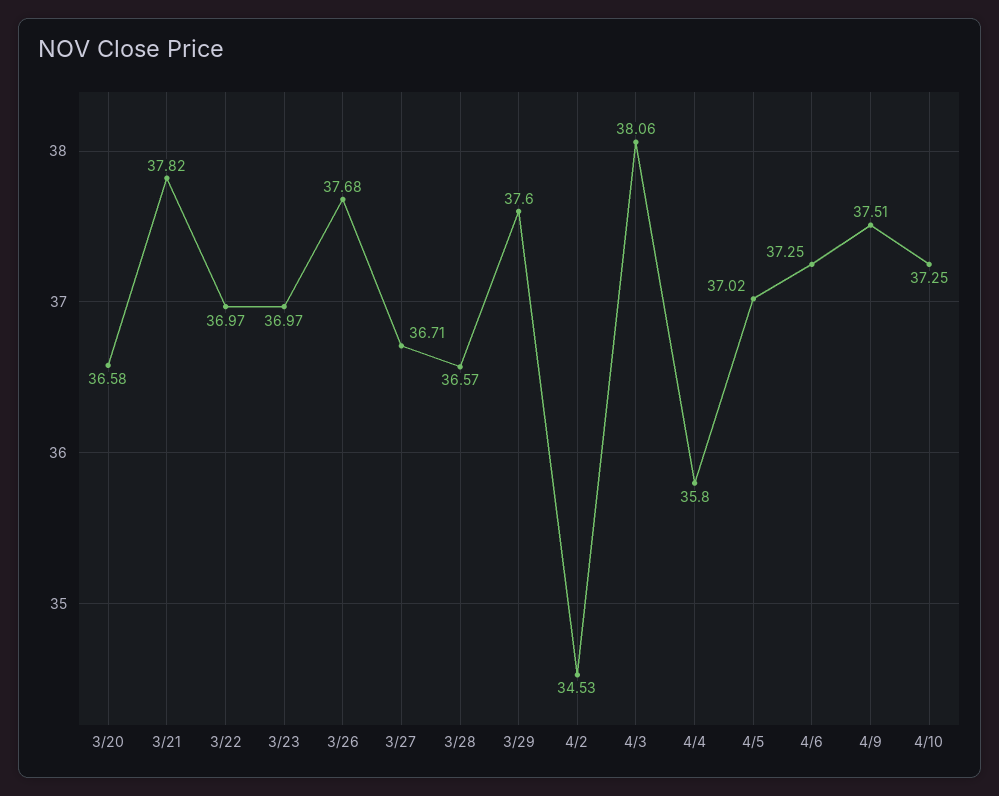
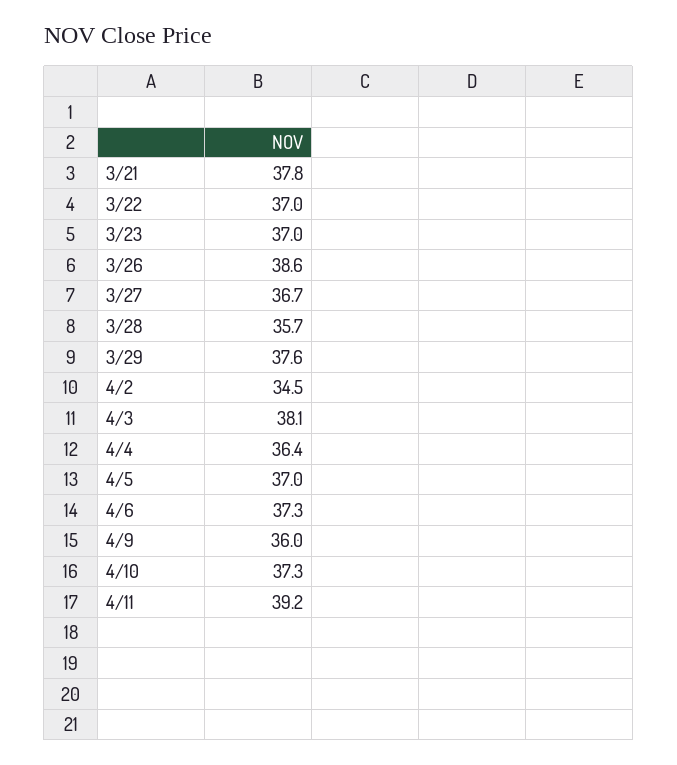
3/20: 36.58 -> none
3/26: 37.68 -> 38.6
3/28: 36.57 -> 35.7
4/4: 35.8 -> 36.4
4/9: 37.51 -> 36
4/11: none -> 39.2

